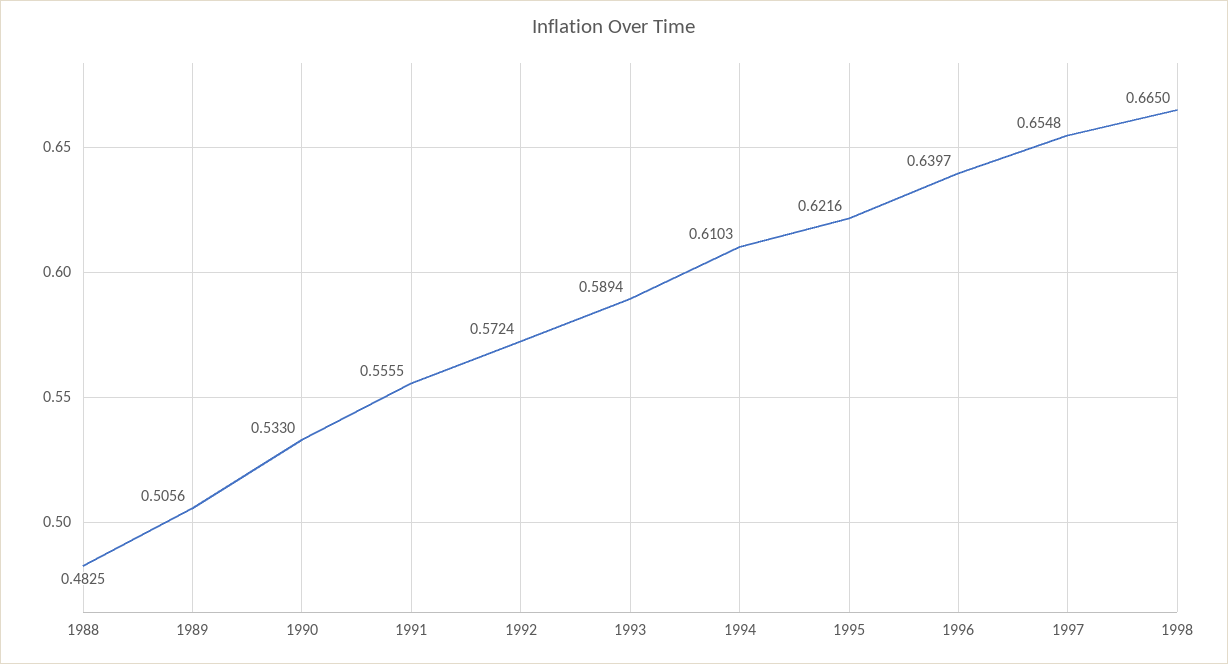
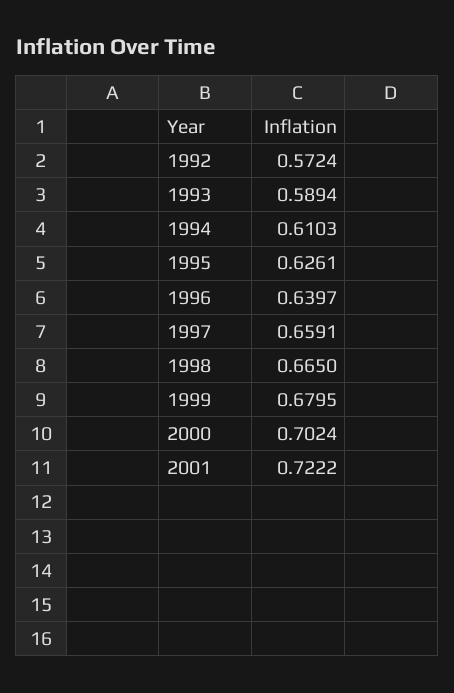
1988: 0.4825 -> none
1989: 0.5056 -> none
1990: 0.533 -> none
1991: 0.5555 -> none
1995: 0.6216 -> 0.6261
1997: 0.6548 -> 0.6591
1999: none -> 0.6795
2000: none -> 0.7024
2001: none -> 0.7222

